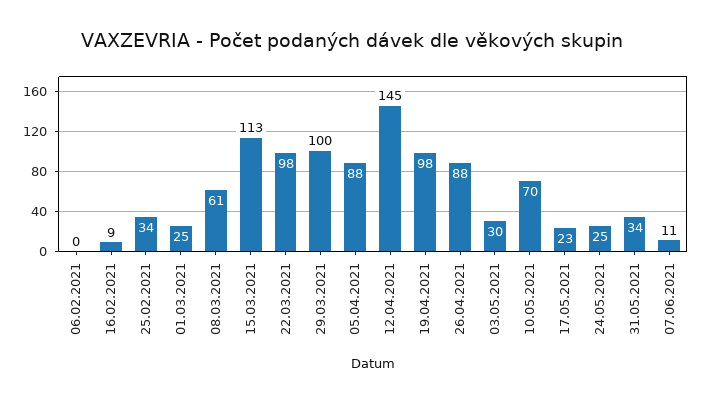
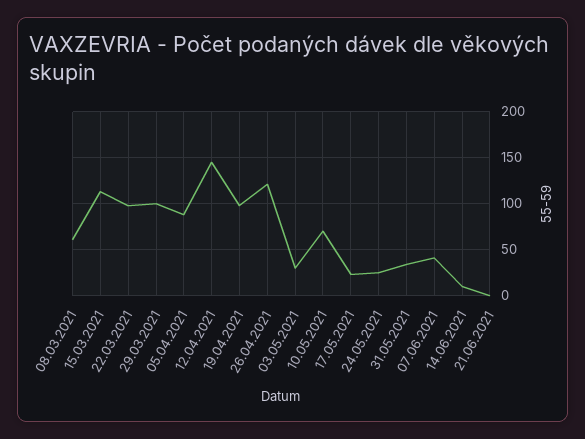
06.02.2021: 0 -> none
16.02.2021: 9 -> none
25.02.2021: 34 -> none
01.03.2021: 25 -> none
26.04.2021: 88 -> 120
07.06.2021: 11 -> 40
14.06.2021: none -> 10
21.06.2021: none -> 0

